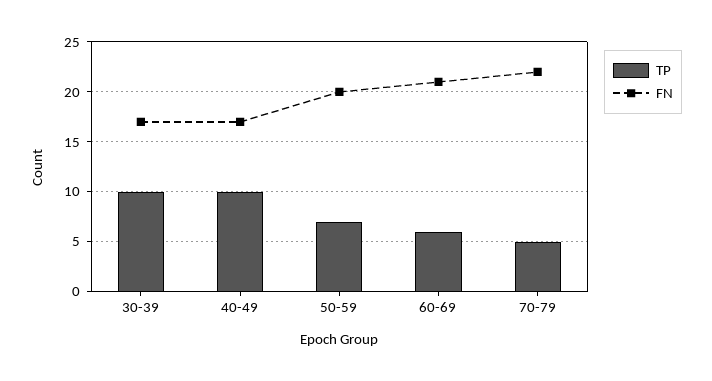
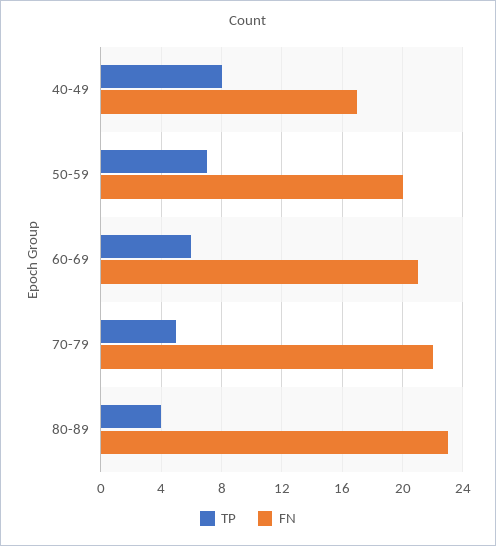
TP, 30-39: 10 -> none
FN, 30-39: 17 -> none
TP, 40-49: 10 -> 8
TP, 80-89: none -> 4
FN, 80-89: none -> 23

